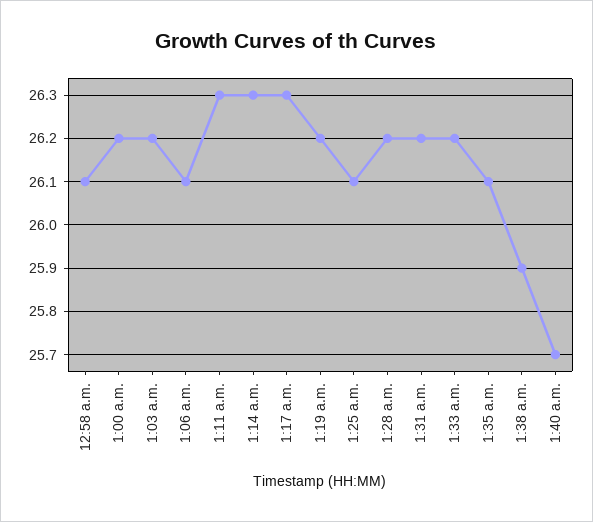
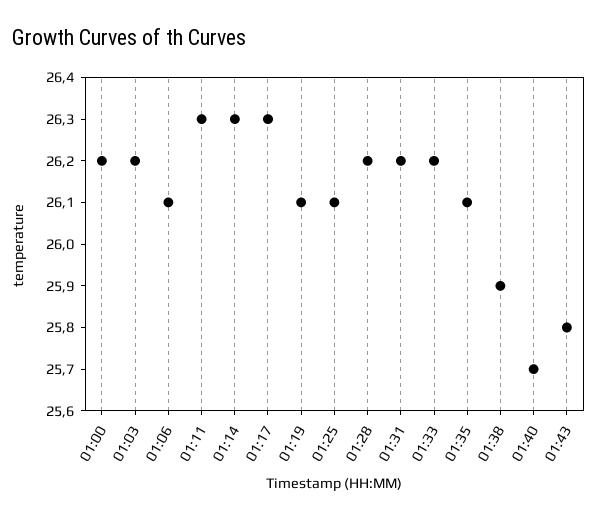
12:58 a.m.: 26.1 -> none
1:19 a.m.: 26.2 -> 26.1
01:43: none -> 25.8

